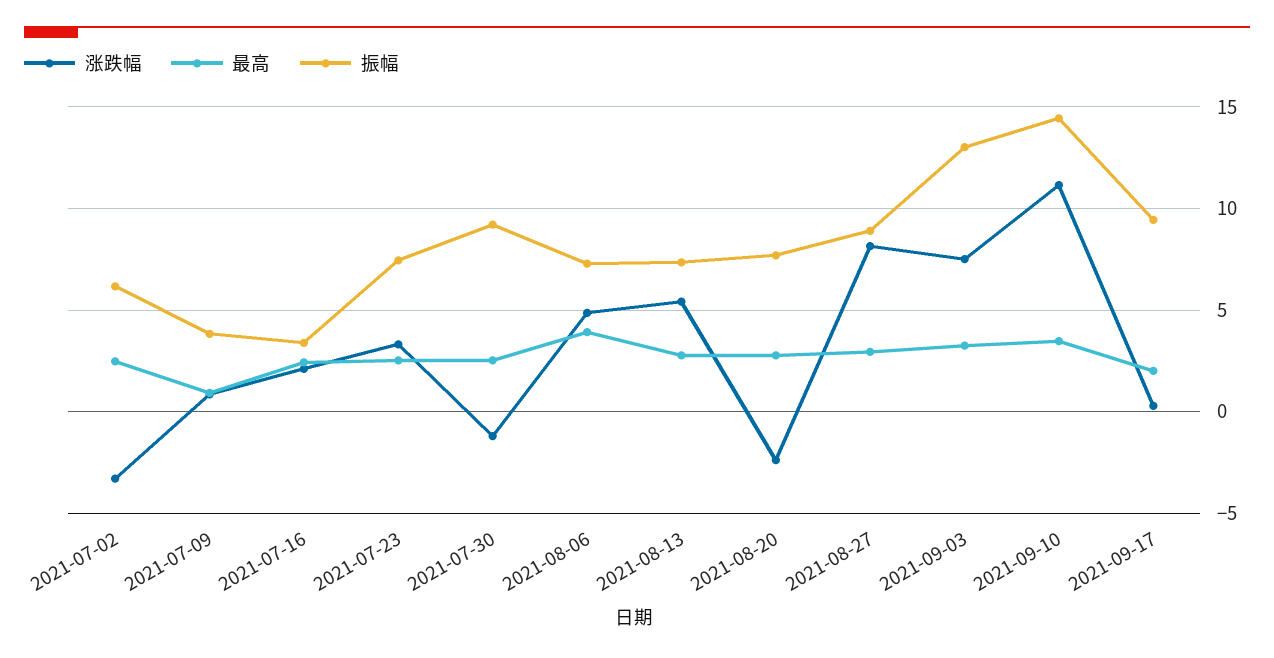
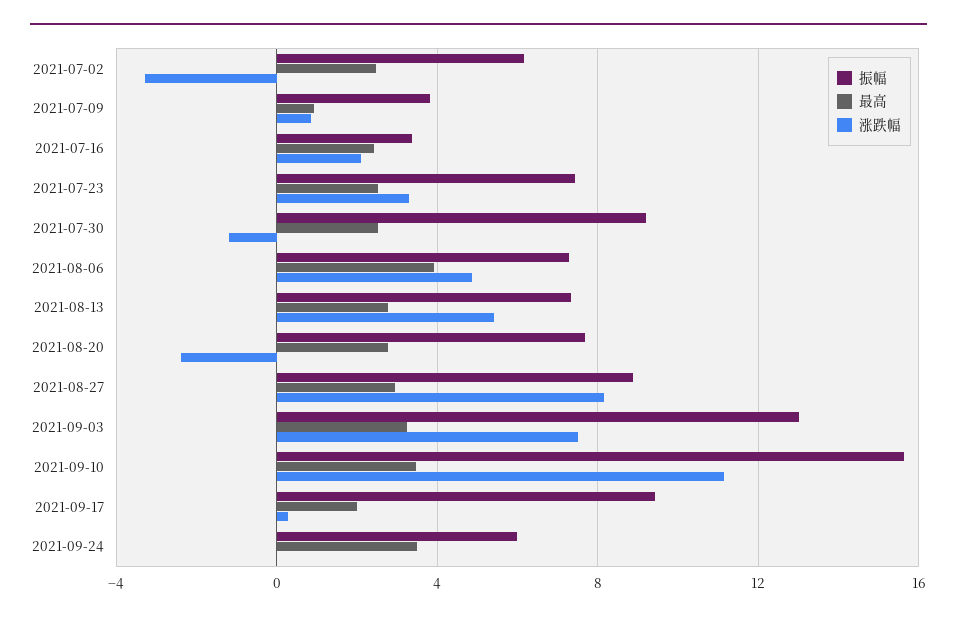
振幅, 2021-09-10: 14.5 -> 15.5
振幅, 2021-09-24: none -> 6
最高, 2021-09-24: none -> 3.5
涨跌幅, 2021-09-24: none -> 0

